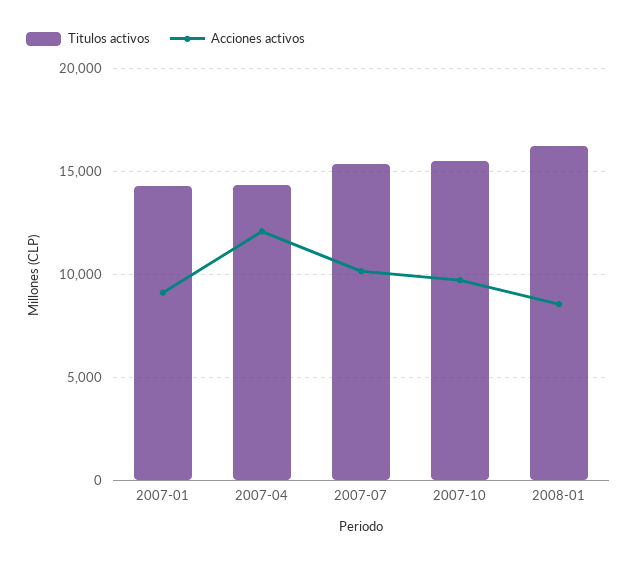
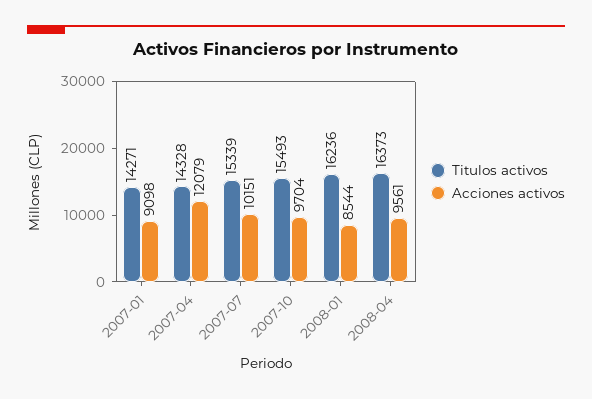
Titulos activos, 2008-04: none -> 16373
Acciones activos, 2008-04: none -> 9561

